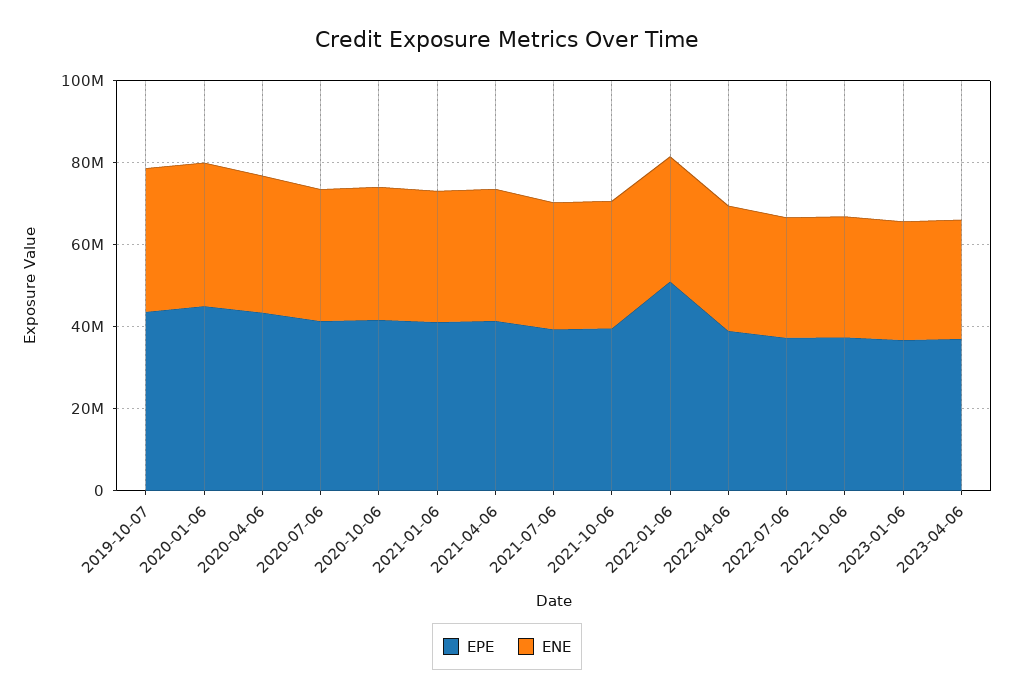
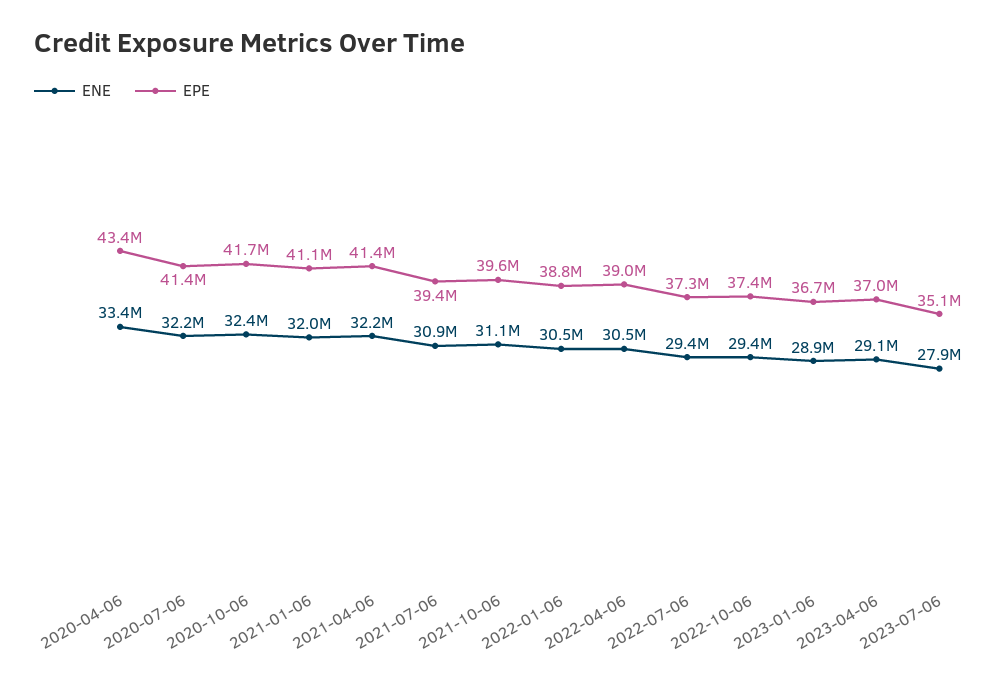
EPE, 2019-10-07: 45000000 -> none
ENE, 2019-10-07: 35000000 -> none
EPE, 2020-01-06: 45000000 -> none
ENE, 2020-01-06: 35000000 -> none
EPE, 2022-01-06: 50000000 -> 38800000
ENE, 2023-07-06: none -> 27900000
EPE, 2023-07-06: none -> 35100000

